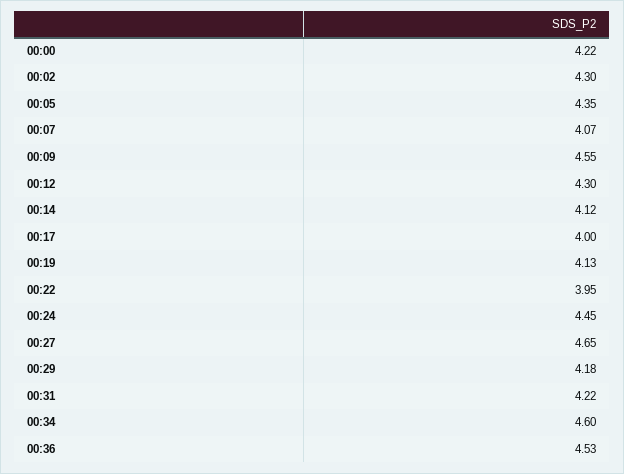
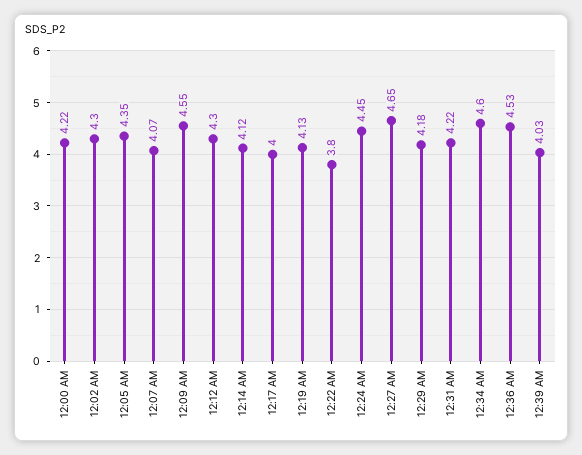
00:22: 3.95 -> 3.8
12:39 AM: none -> 4.03

